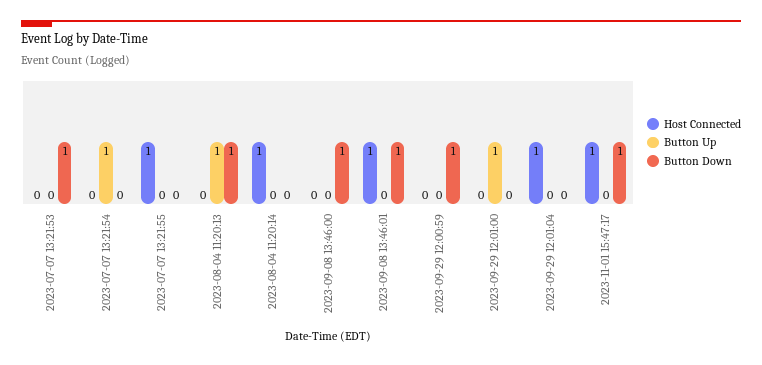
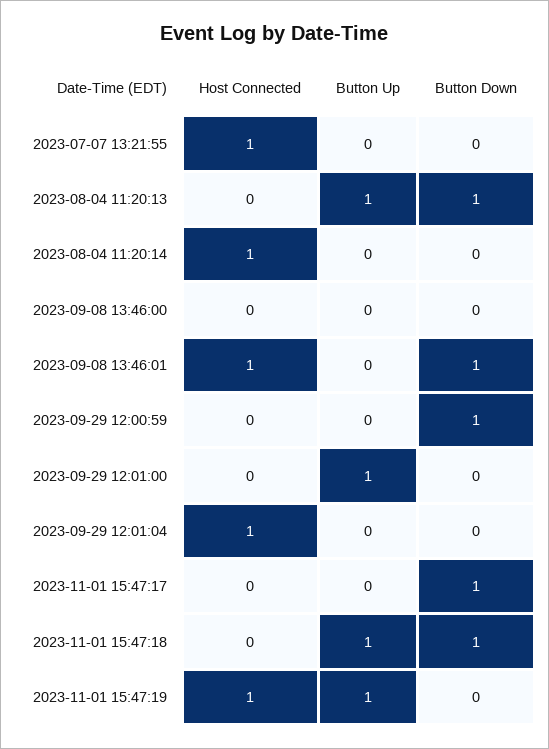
Host Connected, 2023-07-07 13:21:53: 0 -> none
Button Up, 2023-07-07 13:21:53: 0 -> none
Button Down, 2023-07-07 13:21:53: 1 -> none
Host Connected, 2023-07-07 13:21:54: 0 -> none
Button Up, 2023-07-07 13:21:54: 1 -> none
Button Down, 2023-07-07 13:21:54: 0 -> none
Button Down, 2023-09-08 13:46:00: 1 -> 0
Host Connected, 2023-11-01 15:47:17: 1 -> 0
Host Connected, 2023-11-01 15:47:18: none -> 0
Button Up, 2023-11-01 15:47:18: none -> 1
Button Down, 2023-11-01 15:47:18: none -> 1
Host Connected, 2023-11-01 15:47:19: none -> 1
Button Up, 2023-11-01 15:47:19: none -> 1
Button Down, 2023-11-01 15:47:19: none -> 0

